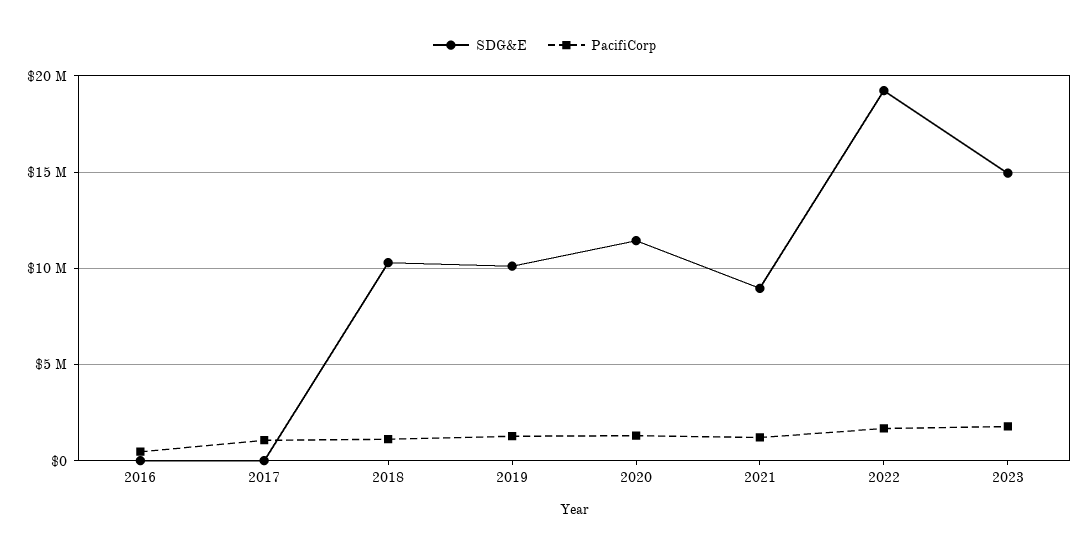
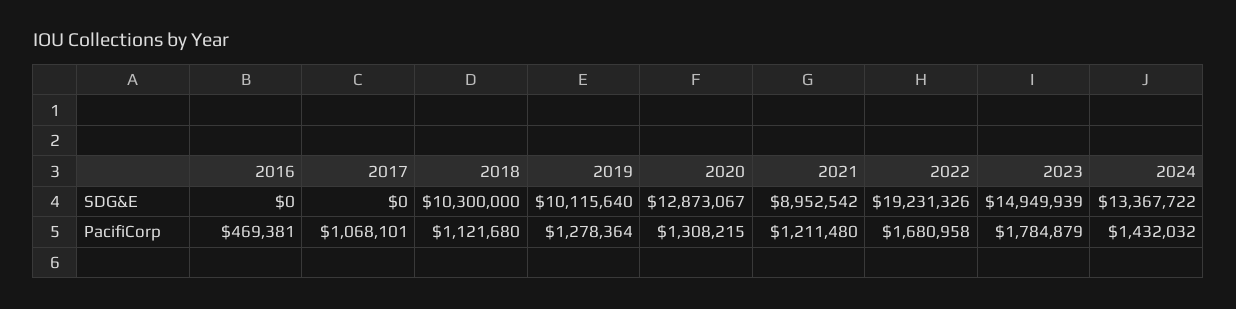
SDG&E, 2020: 11500000 -> 12873067
SDG&E, 2024: none -> 13367722
PacifiCorp, 2024: none -> 1432032

